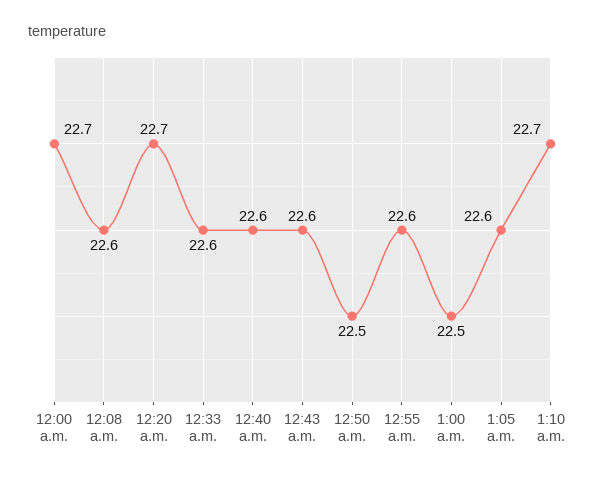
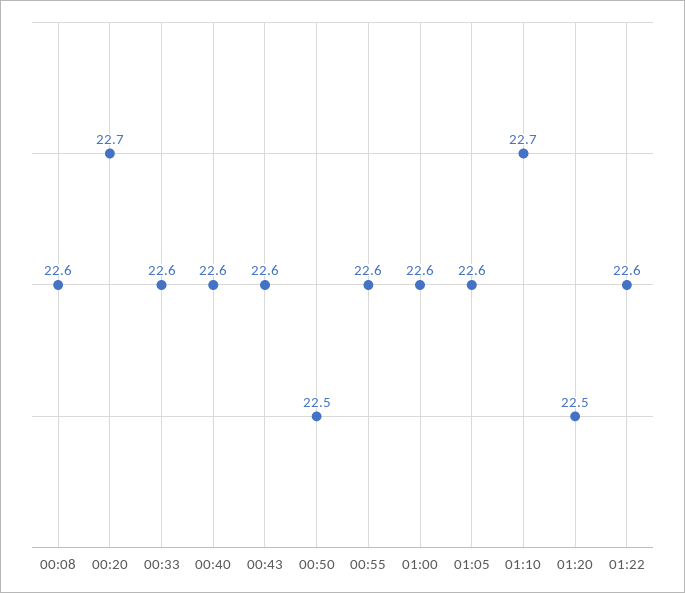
12:00 a.m.: 22.7 -> none
1:00 a.m.: 22.5 -> 22.6
01:20: none -> 22.5
01:22: none -> 22.6

